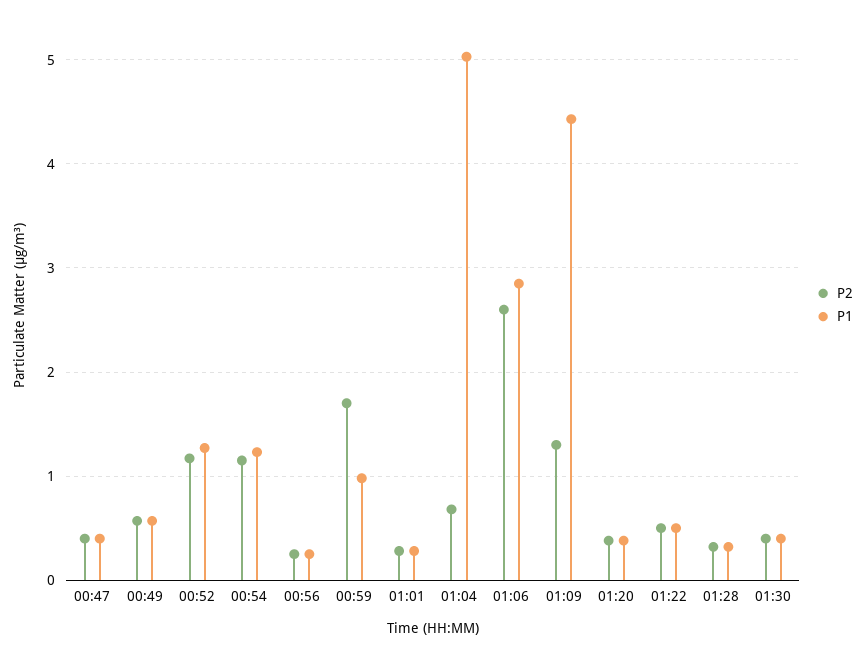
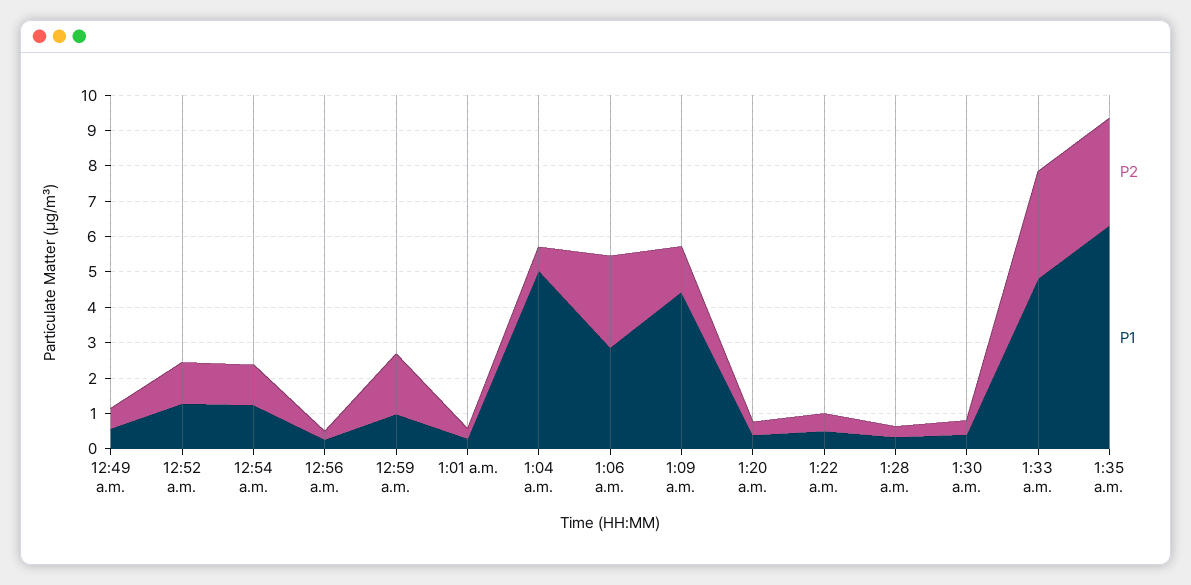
P2, 00:47: 0.4 -> none
P1, 00:47: 0.4 -> none
P2, 1:33 a.m.: none -> 3
P1, 1:33 a.m.: none -> 4.75
P2, 1:35 a.m.: none -> 3
P1, 1:35 a.m.: none -> 6.25

